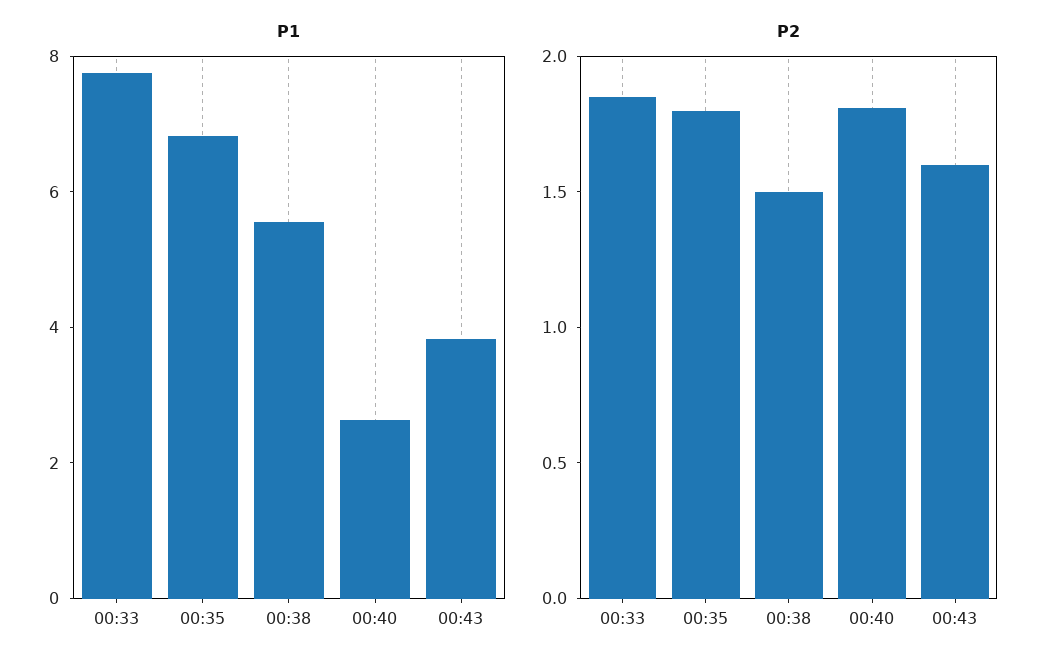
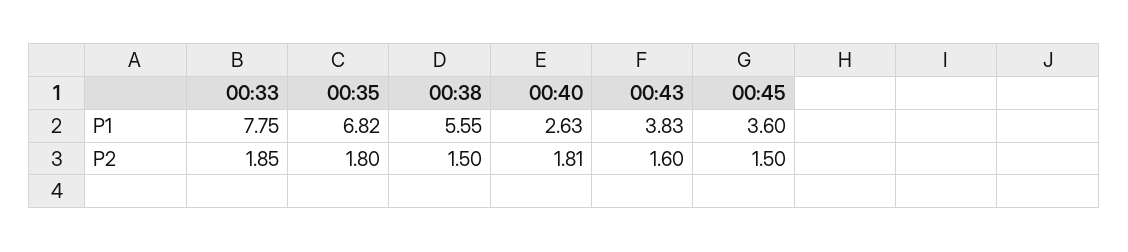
P1, 00:45: none -> 3.6
P2, 00:45: none -> 1.5

